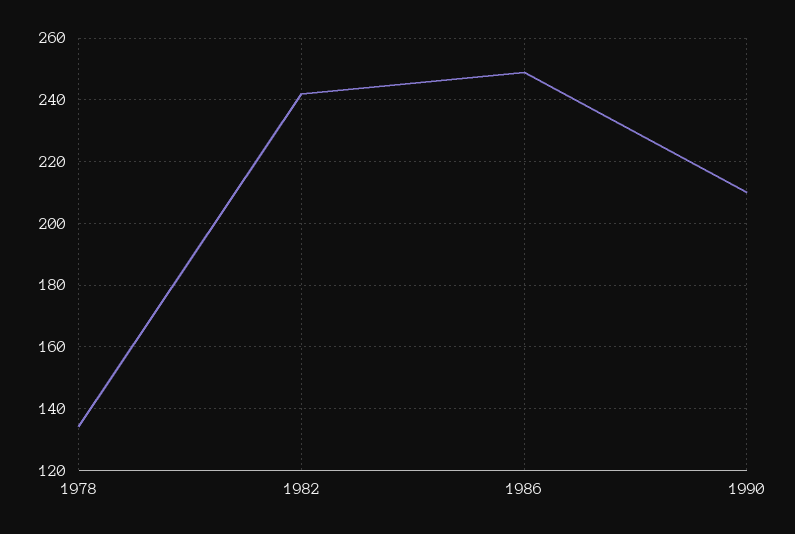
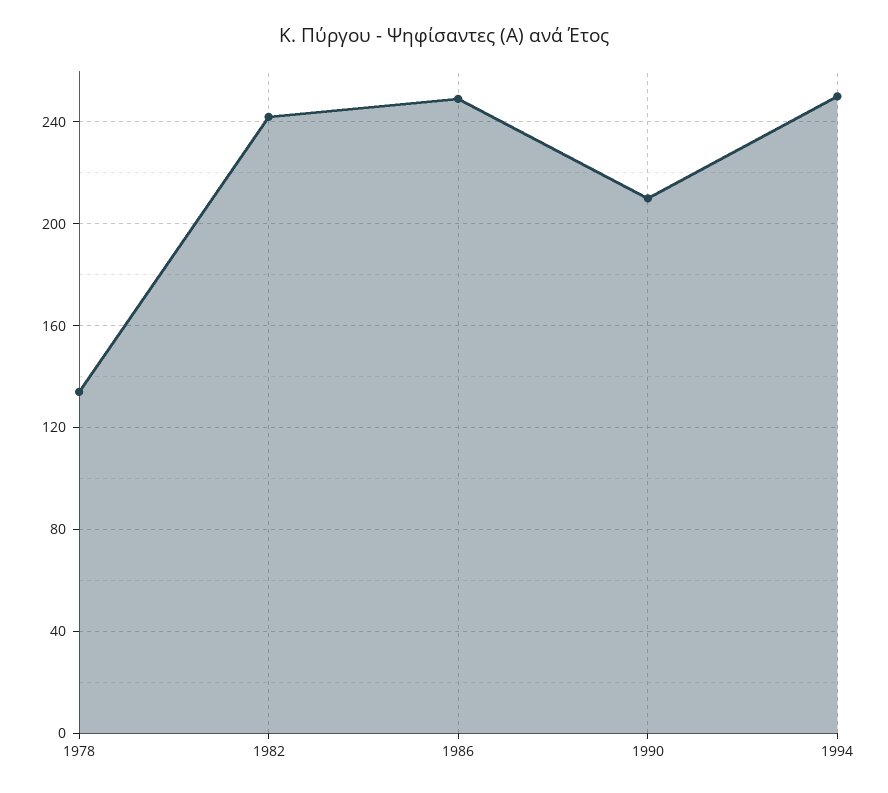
1994: none -> 250

